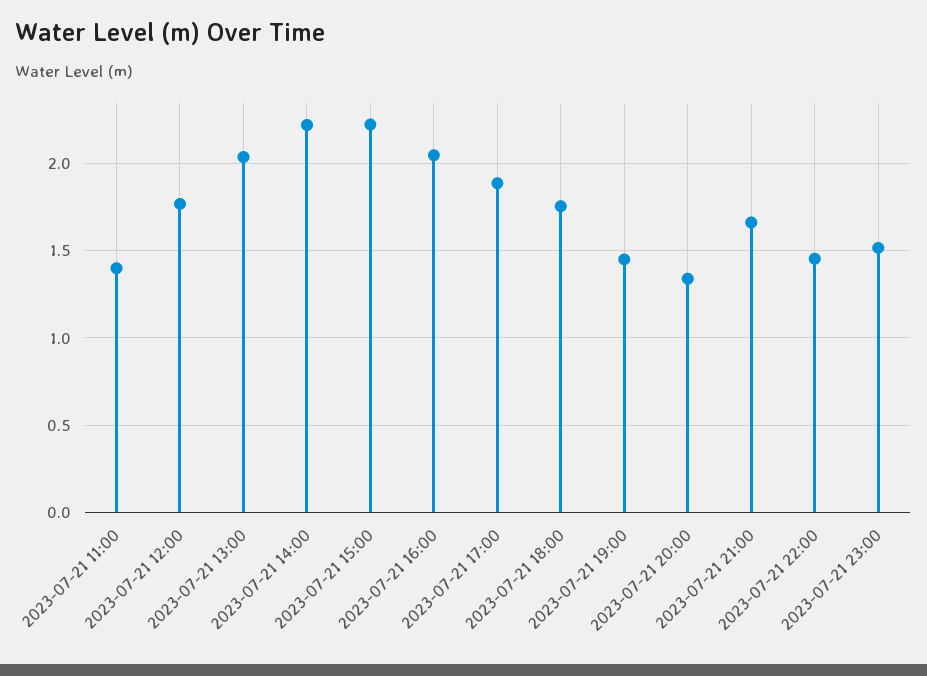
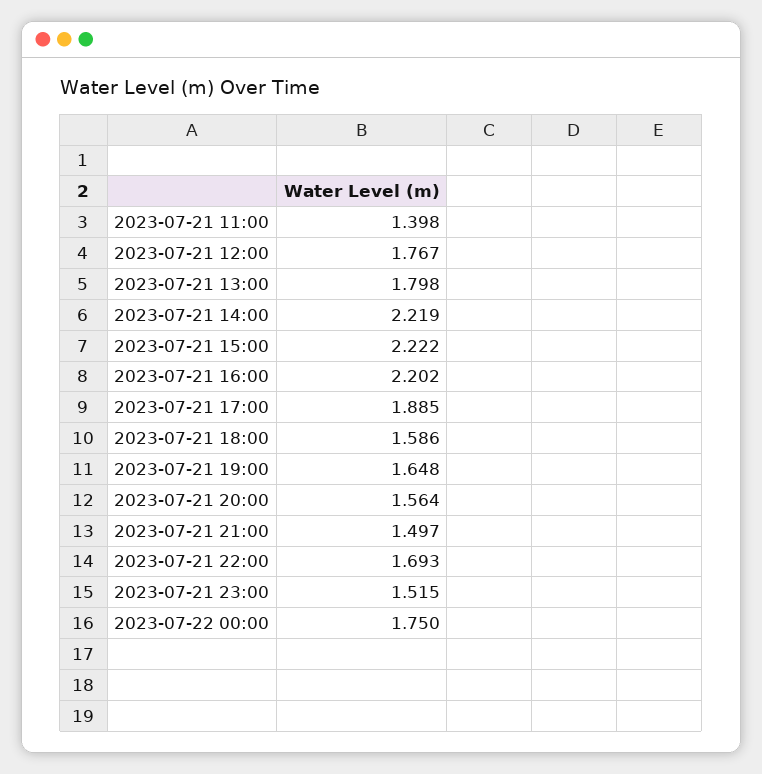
2023-07-21 13:00: 2.05 -> 1.798
2023-07-21 16:00: 2.05 -> 2.202
2023-07-21 18:00: 1.75 -> 1.586
2023-07-21 19:00: 1.45 -> 1.648
2023-07-21 20:00: 1.35 -> 1.564
2023-07-21 21:00: 1.65 -> 1.497
2023-07-21 22:00: 1.45 -> 1.693
2023-07-22 00:00: none -> 1.75

